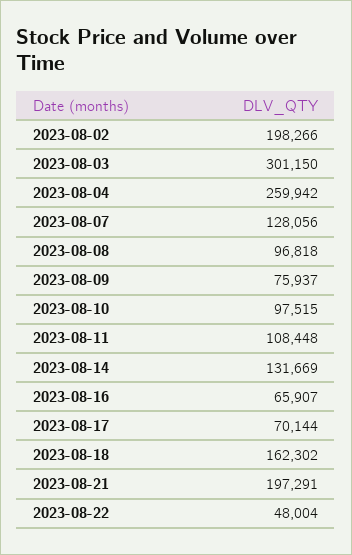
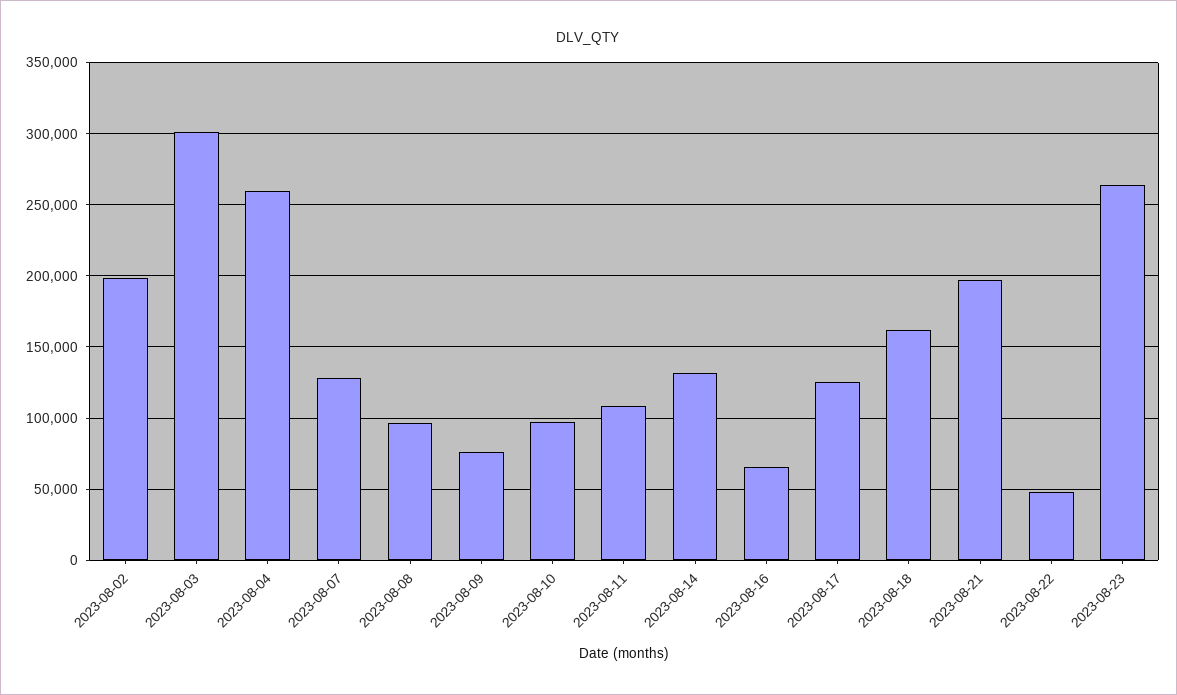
2023-08-17: 70144 -> 125000
2023-08-23: none -> 265000

